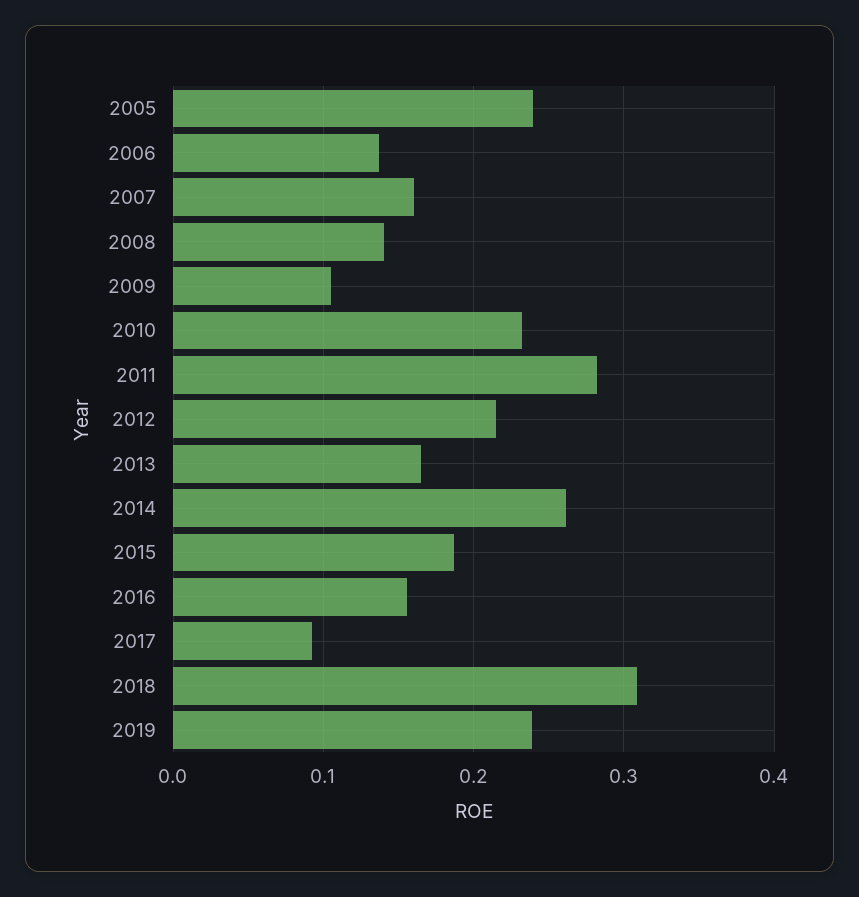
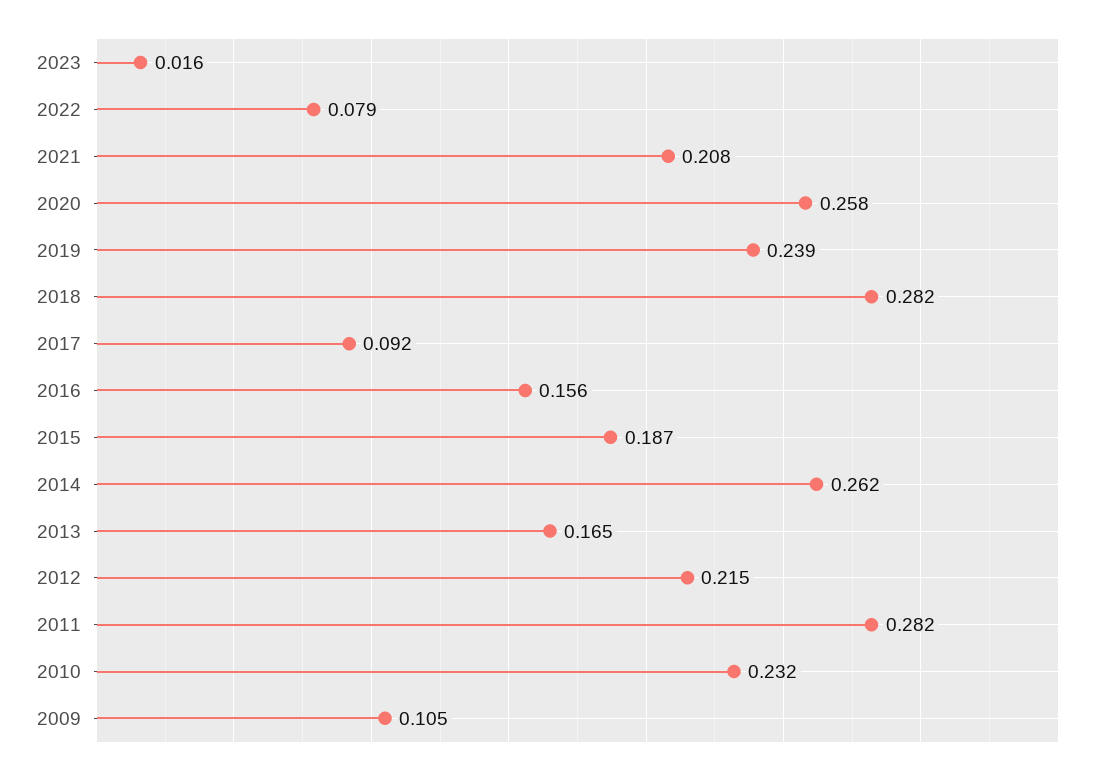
2005: 0.24 -> none
2006: 0.14 -> none
2007: 0.16 -> none
2008: 0.14 -> none
2018: 0.31 -> 0.282
2023: none -> 0.016
2022: none -> 0.079
2021: none -> 0.208
2020: none -> 0.258

